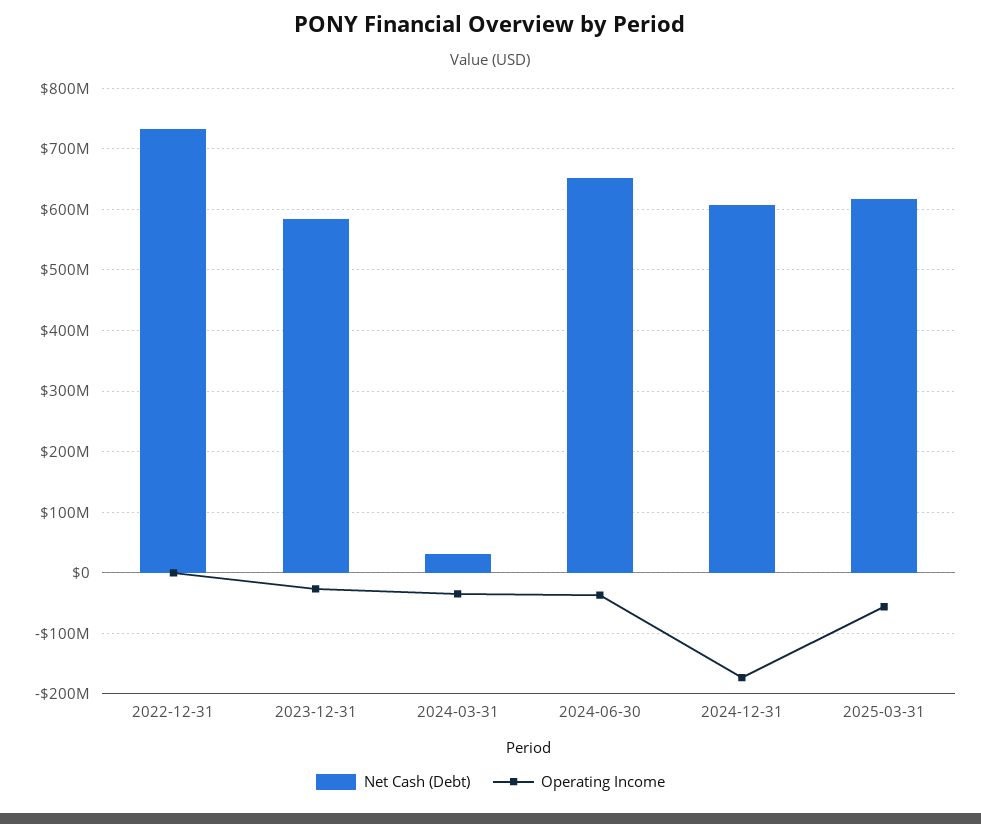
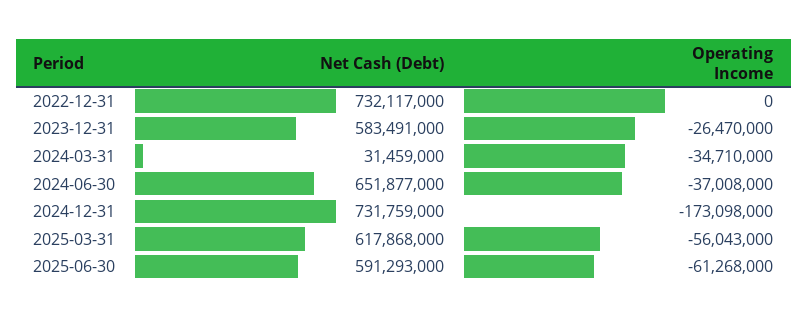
Net Cash (Debt), 2024-12-31: 610000000 -> 731759000
Net Cash (Debt), 2025-06-30: none -> 591293000
Operating Income, 2025-06-30: none -> -61268000

